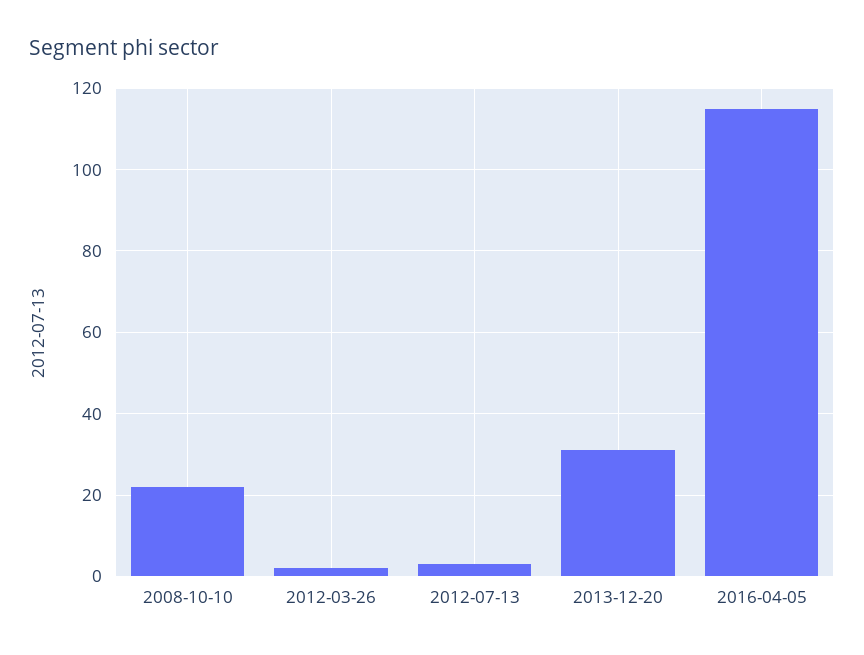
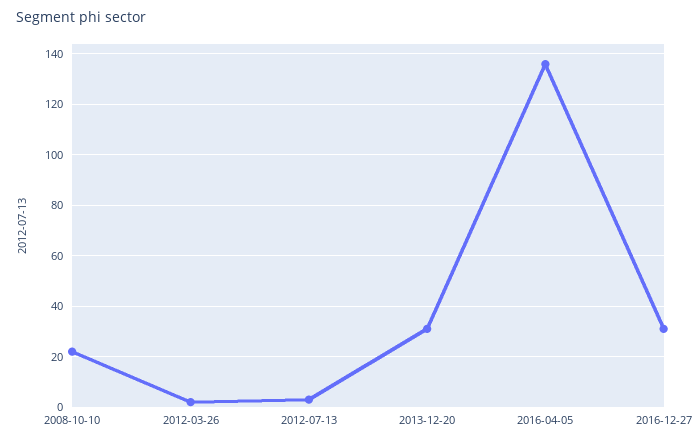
2016-04-05: 115 -> 135
2016-12-27: none -> 30

